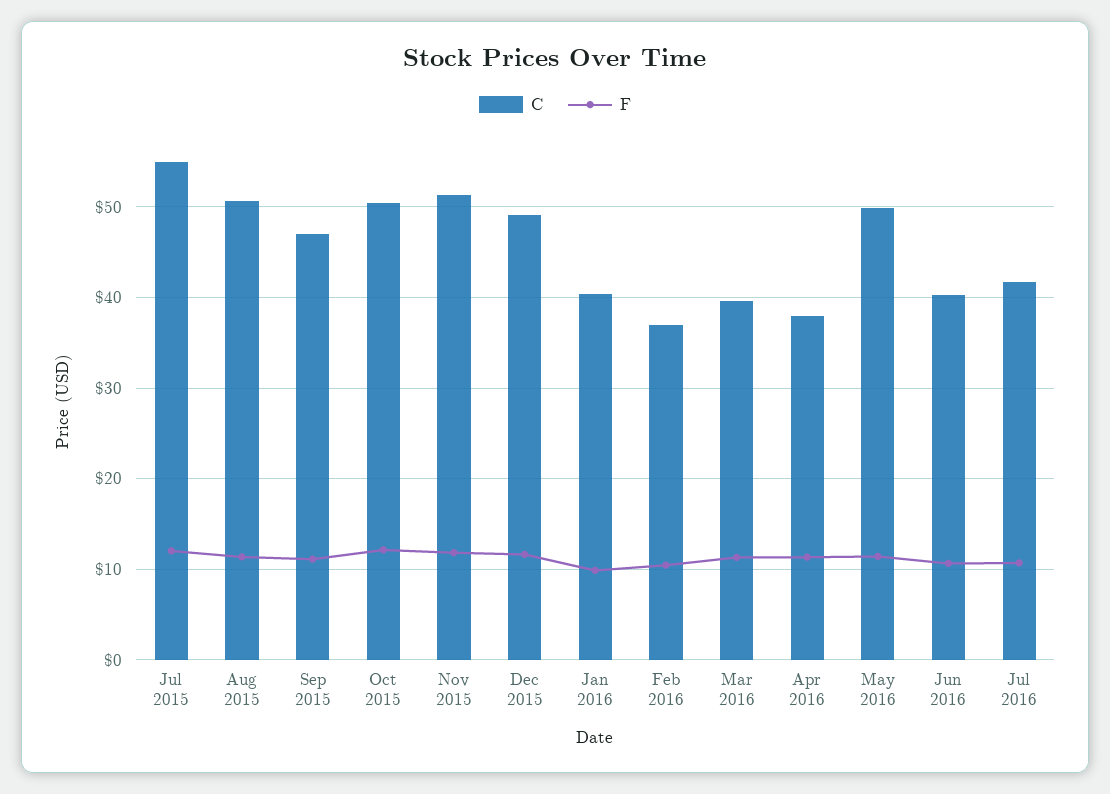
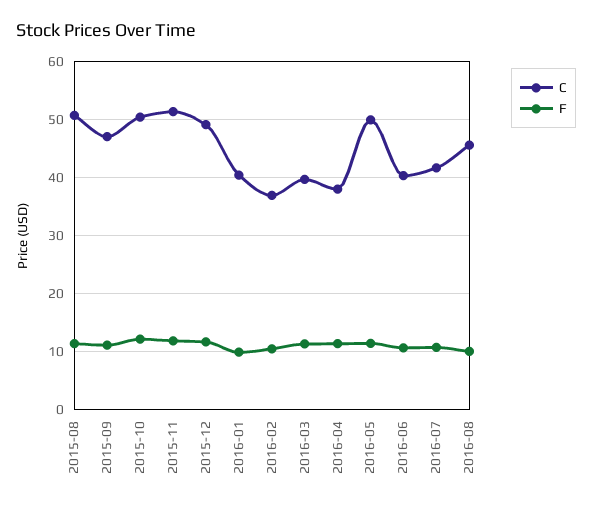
C, Jul 2015: 55 -> none
F, Jul 2015: 12 -> none
C, 2016-08: none -> 46
F, 2016-08: none -> 10

